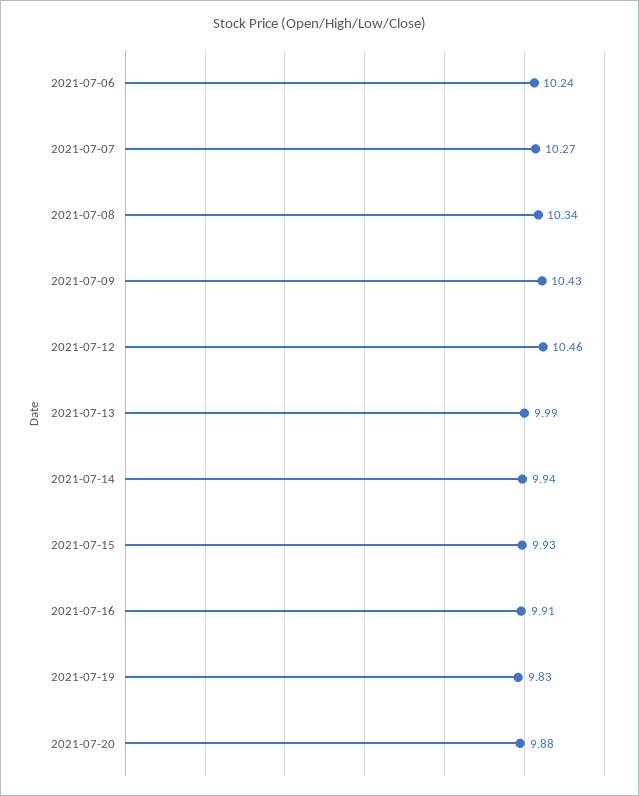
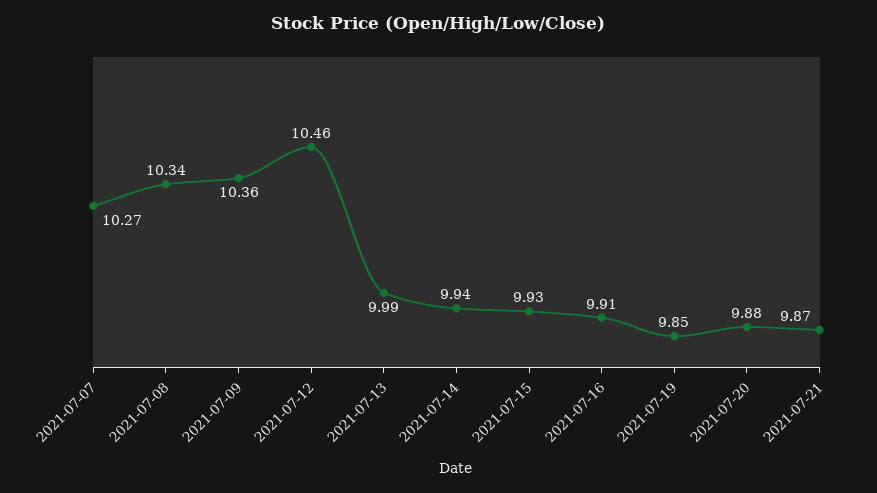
2021-07-06: 10.24 -> none
2021-07-09: 10.43 -> 10.36
2021-07-19: 9.83 -> 9.85
2021-07-21: none -> 9.87

